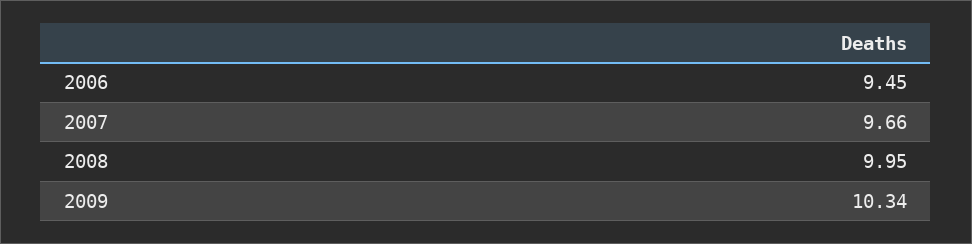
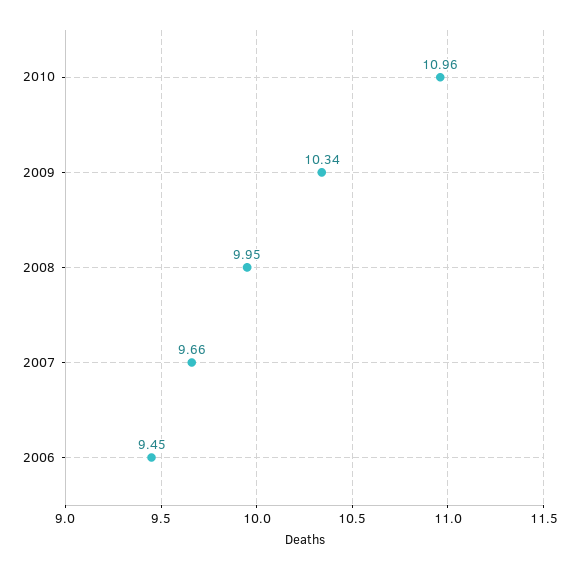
2010: none -> 10.96

